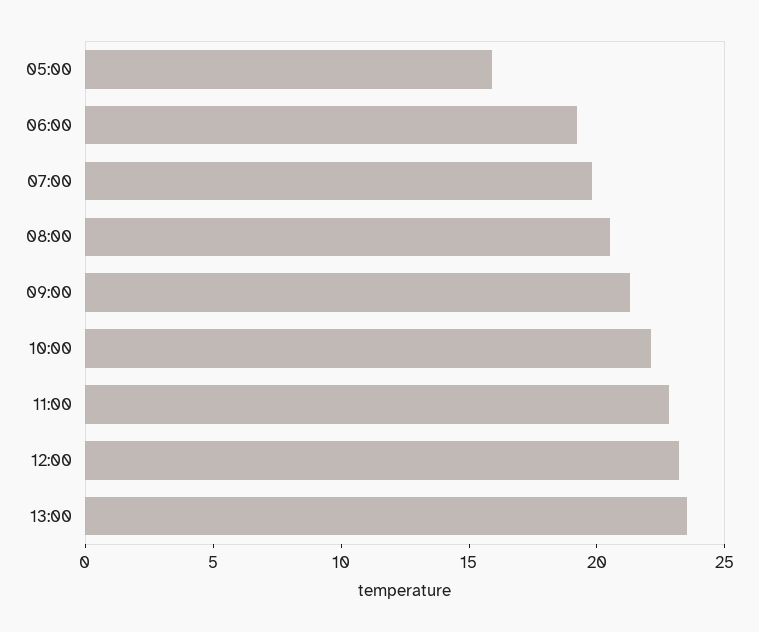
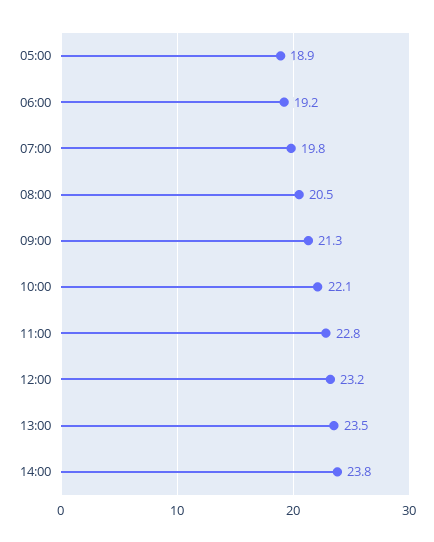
05:00: 16 -> 18.9
14:00: none -> 23.8

